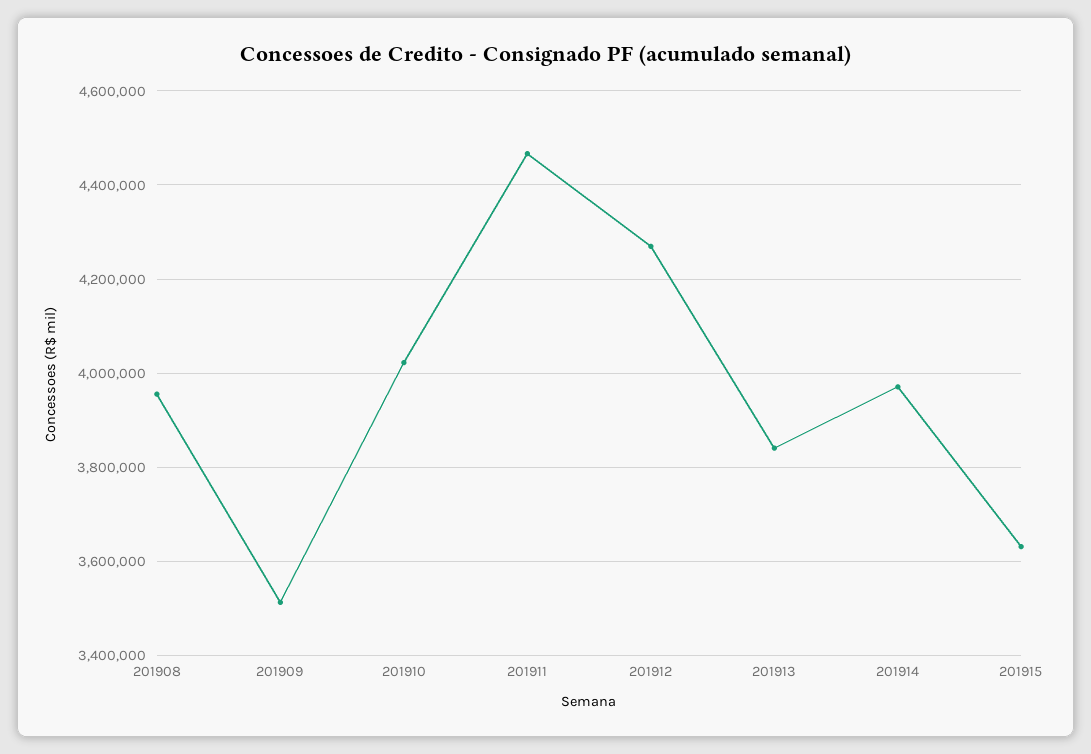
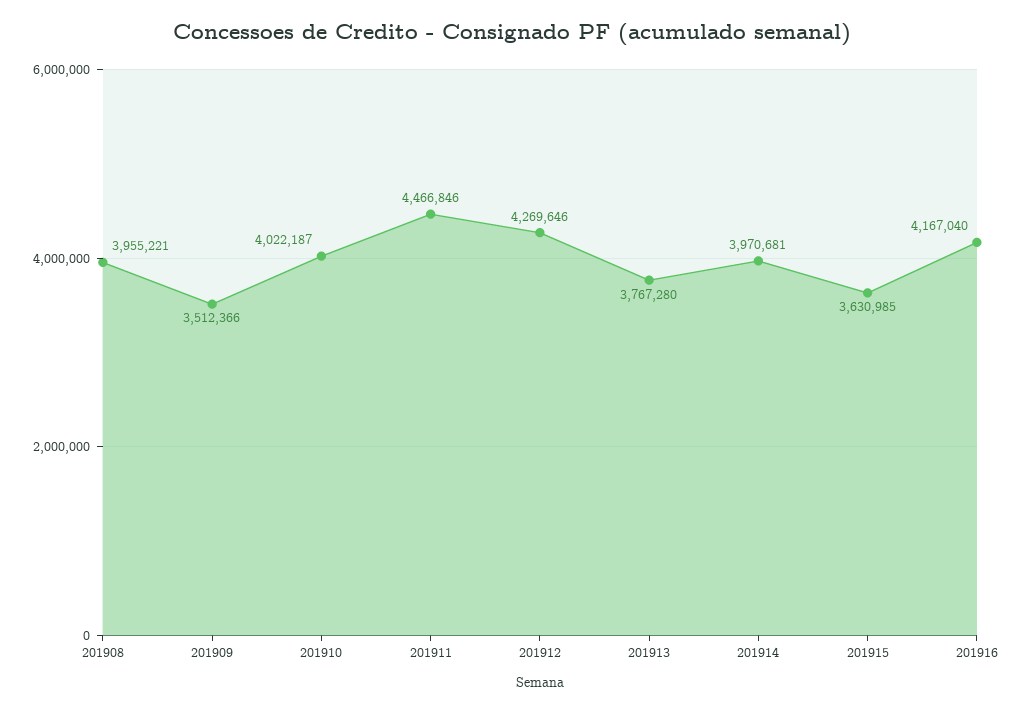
201913: 3840000 -> 3767280
201916: none -> 4167040

